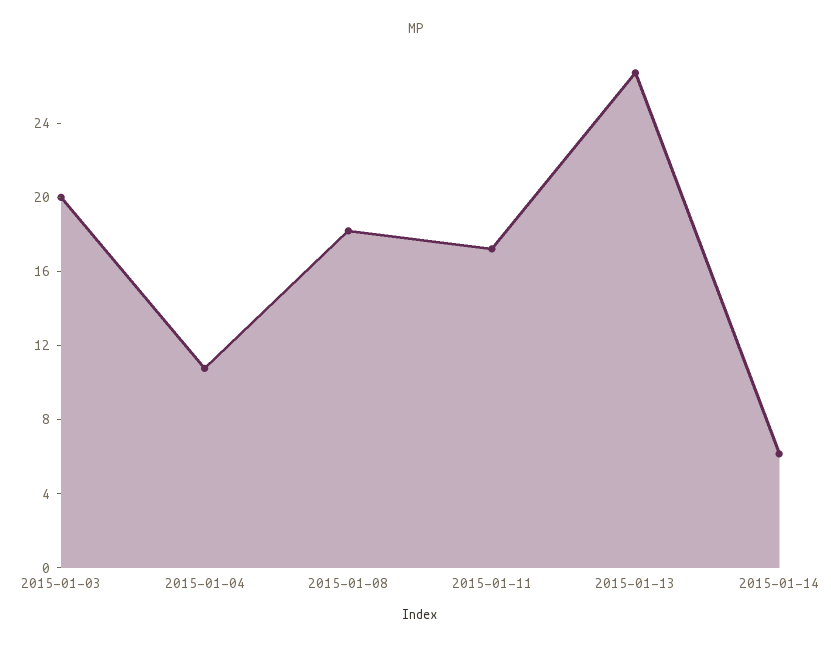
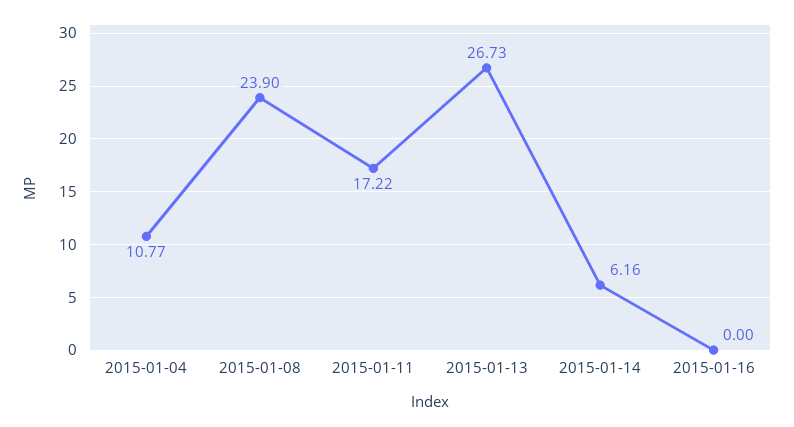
2015-01-03: 20 -> none
2015-01-08: 18 -> 23.9
2015-01-16: none -> 0

